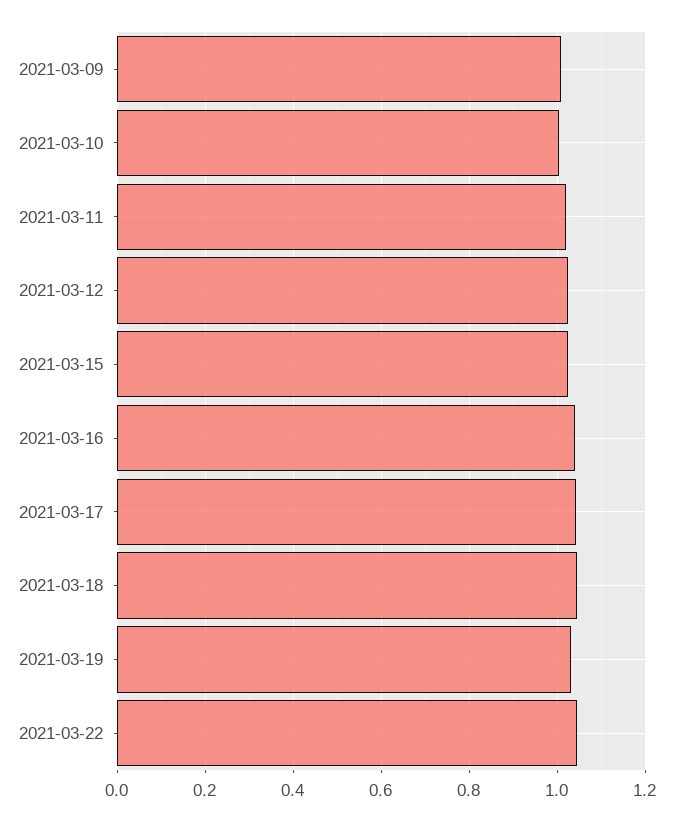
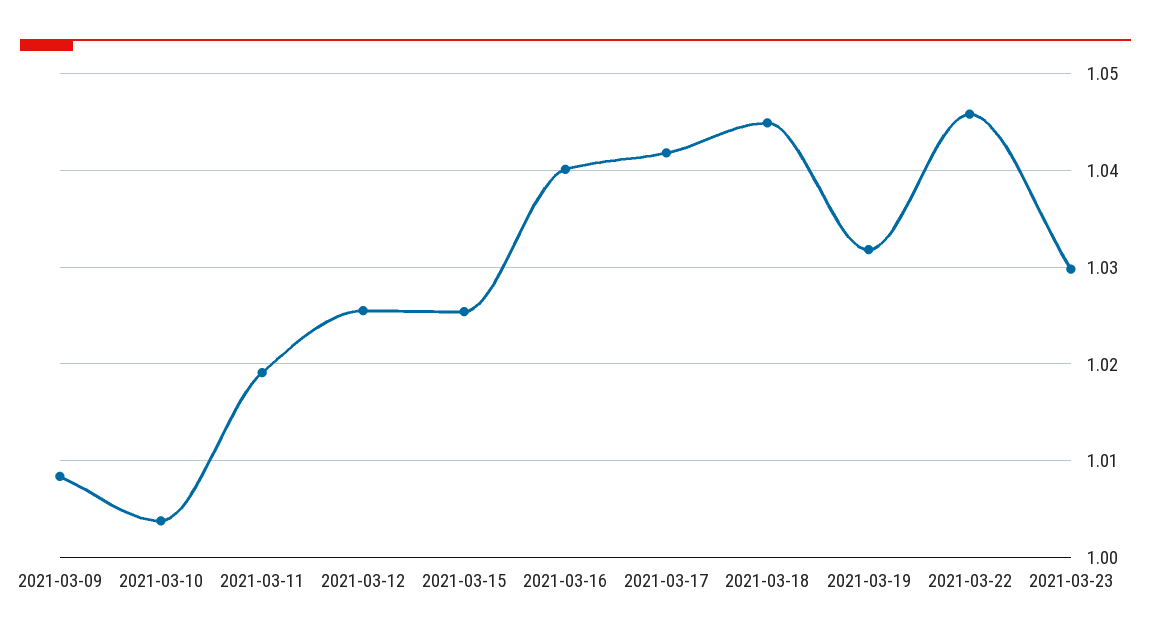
2021-03-23: none -> 1.03

